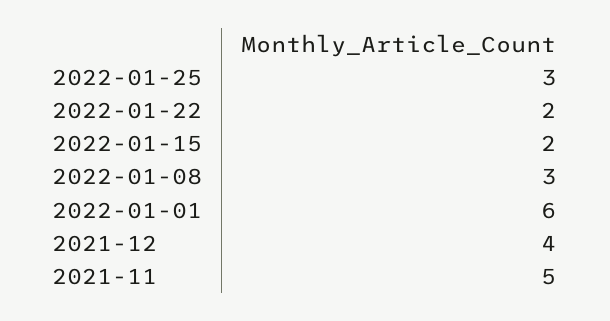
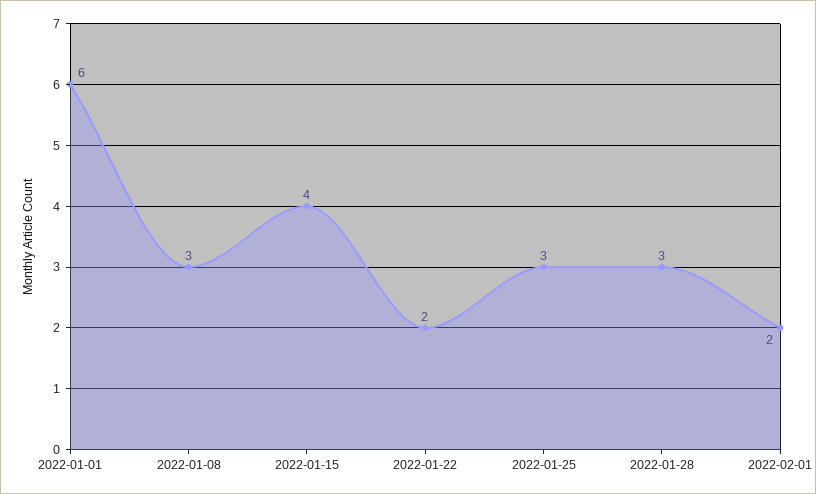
2022-01-15: 2 -> 4
2021-12: 4 -> none
2021-11: 5 -> none
2022-01-28: none -> 3
2022-02-01: none -> 2

